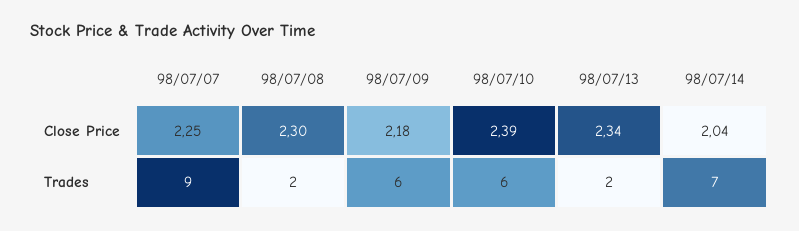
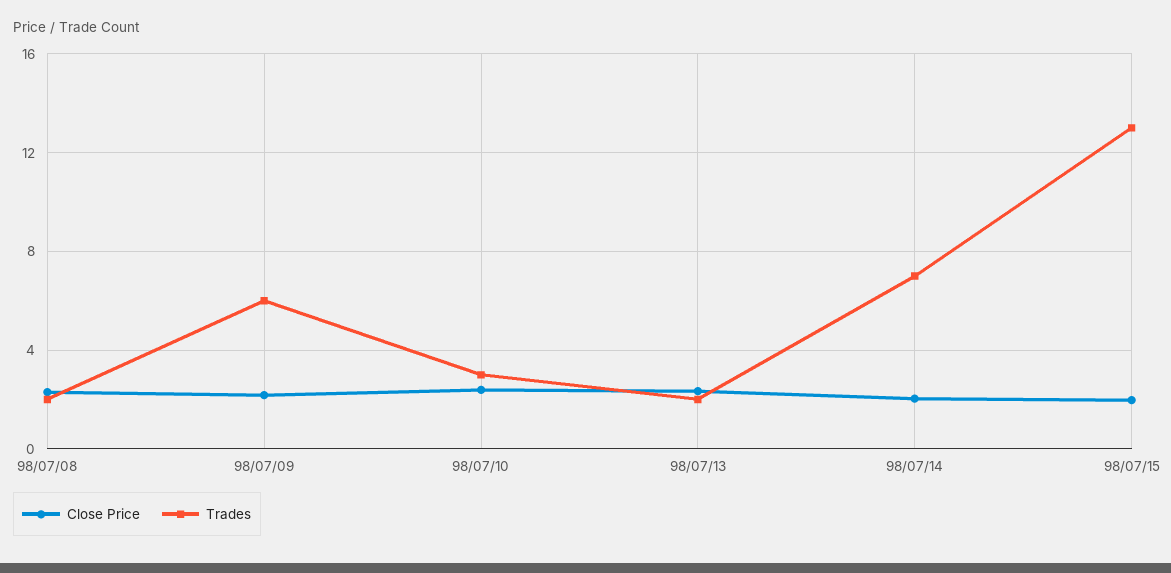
Close Price, 98/07/07: 2.25 -> none
Trades, 98/07/07: 9 -> none
Trades, 98/07/10: 6 -> 3
Close Price, 98/07/15: none -> 2
Trades, 98/07/15: none -> 13

